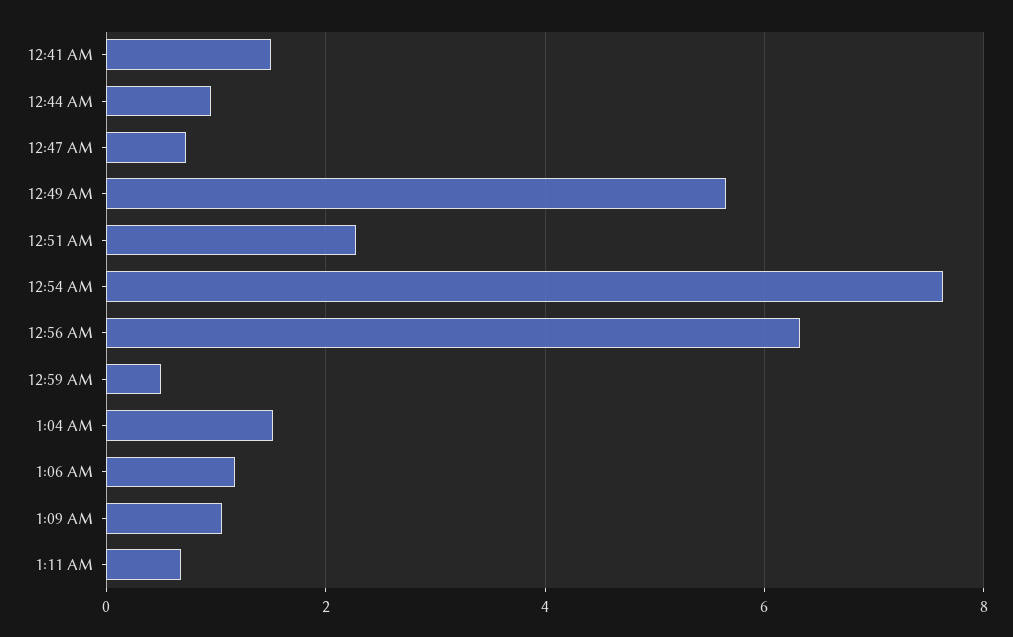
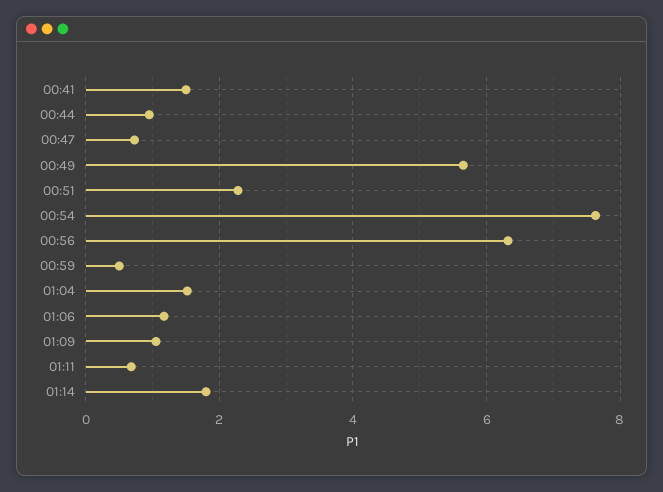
01:14: none -> 1.8

